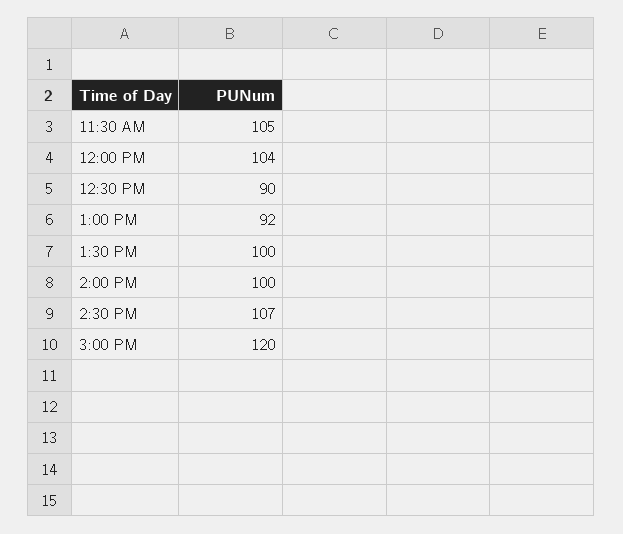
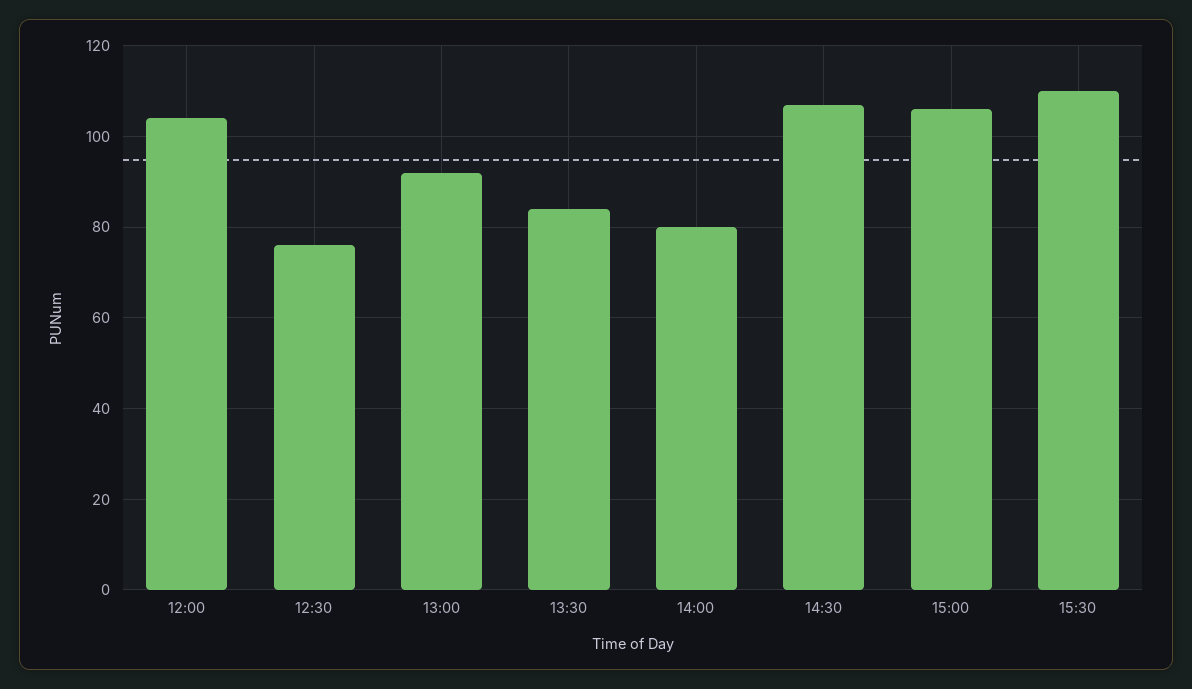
11:30 AM: 105 -> none
12:30 PM: 90 -> 75
1:30 PM: 100 -> 85
2:00 PM: 100 -> 80
3:00 PM: 120 -> 105
15:30: none -> 110

